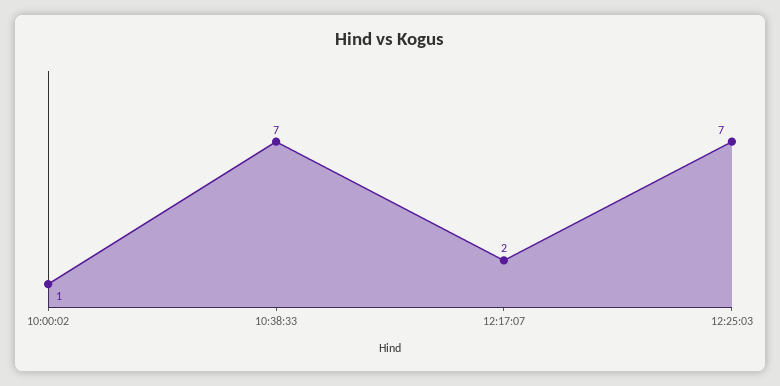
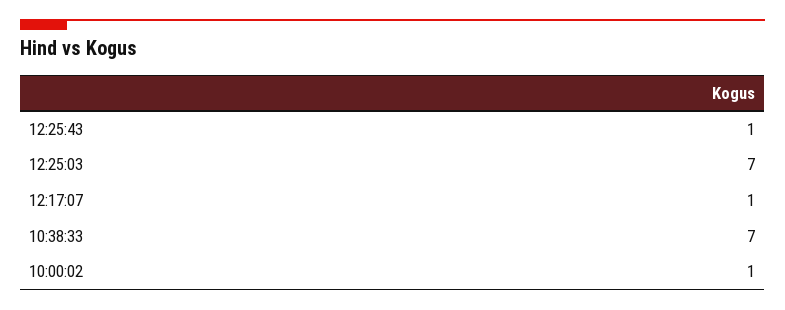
12:17:07: 2 -> 1
12:25:43: none -> 1

